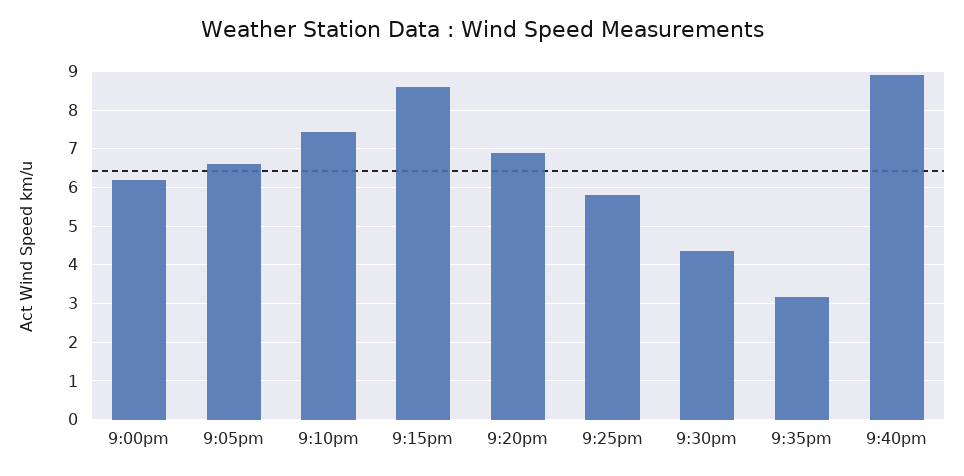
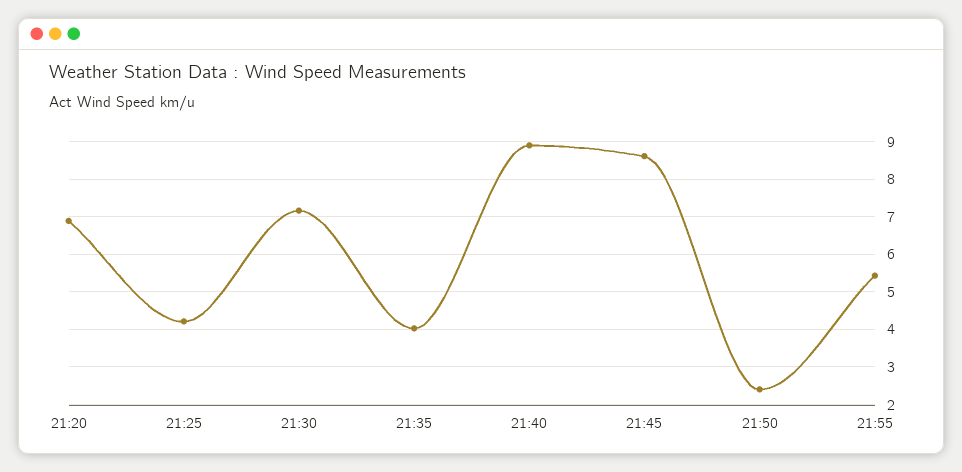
9:00pm: 6.2 -> none
9:05pm: 6.6 -> none
9:10pm: 7.4 -> none
9:15pm: 8.6 -> none
9:25pm: 5.8 -> 4.2
9:30pm: 4.4 -> 7.2
9:35pm: 3.2 -> 4
21:45: none -> 8.6
21:50: none -> 2.4
21:55: none -> 5.4

